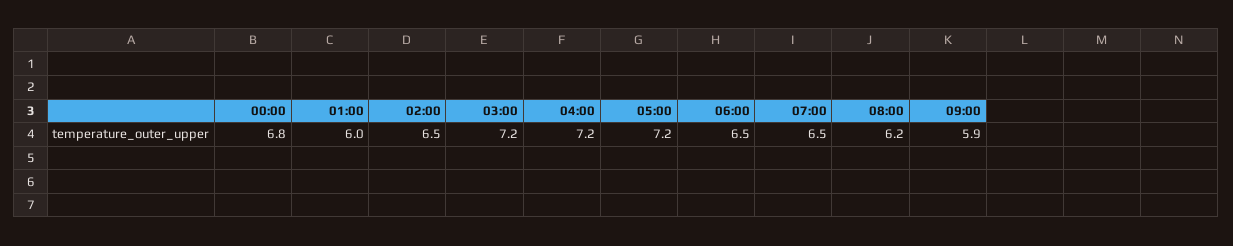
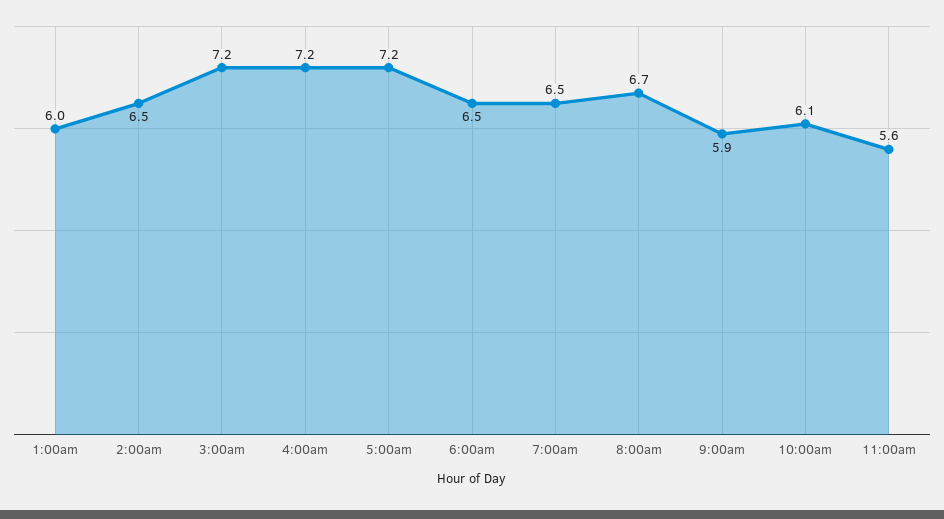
00:00: 6.8 -> none
08:00: 6.2 -> 6.7
10:00am: none -> 6.1
11:00am: none -> 5.6

